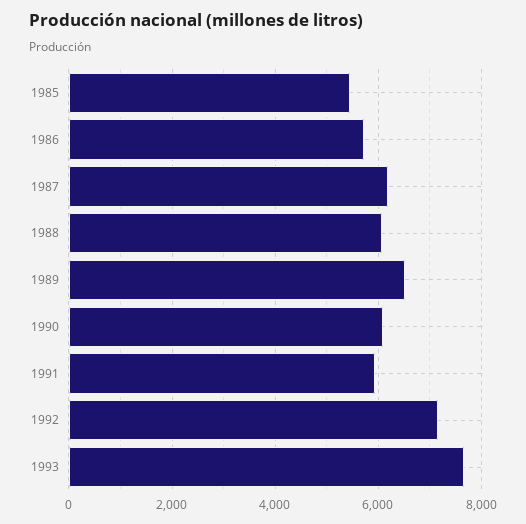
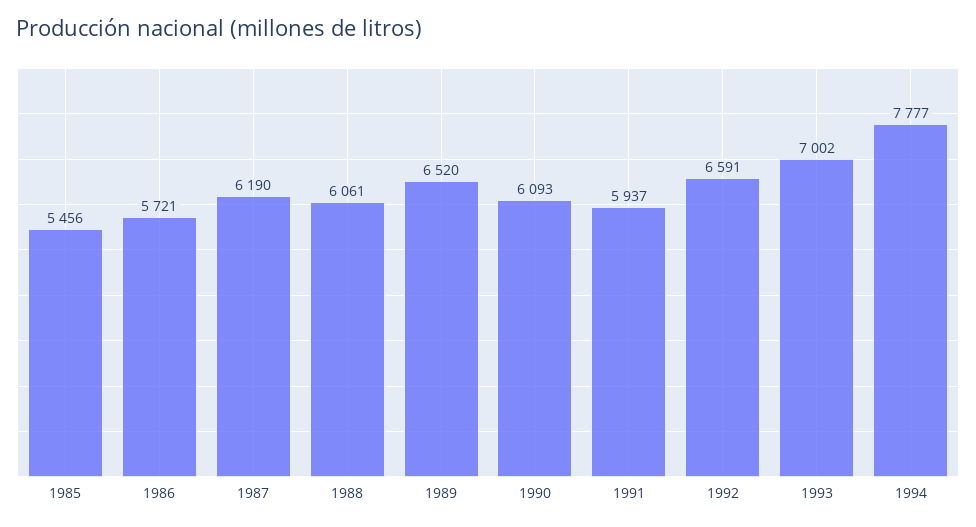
1992: 7200 -> 6591
1993: 7600 -> 7002
1994: none -> 7777

